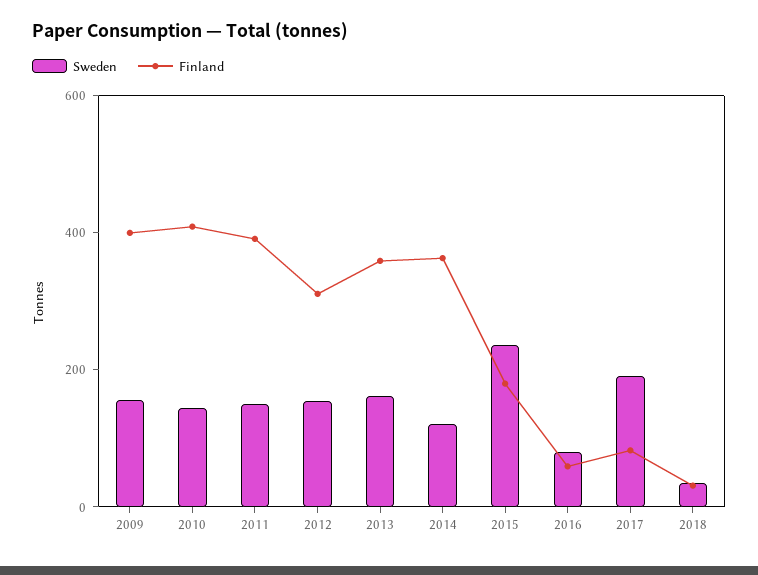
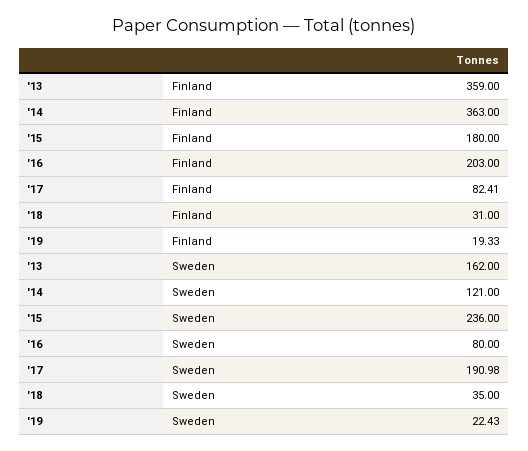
Sweden, 2009: 150 -> none
Finland, 2009: 400 -> none
Sweden, 2010: 150 -> none
Finland, 2010: 400 -> none
Sweden, 2011: 150 -> none
Finland, 2011: 400 -> none
Sweden, 2012: 150 -> none
Finland, 2012: 300 -> none
Finland, 2016: 50 -> 203
Finland, '19: none -> 19.33
Sweden, '19: none -> 22.43

